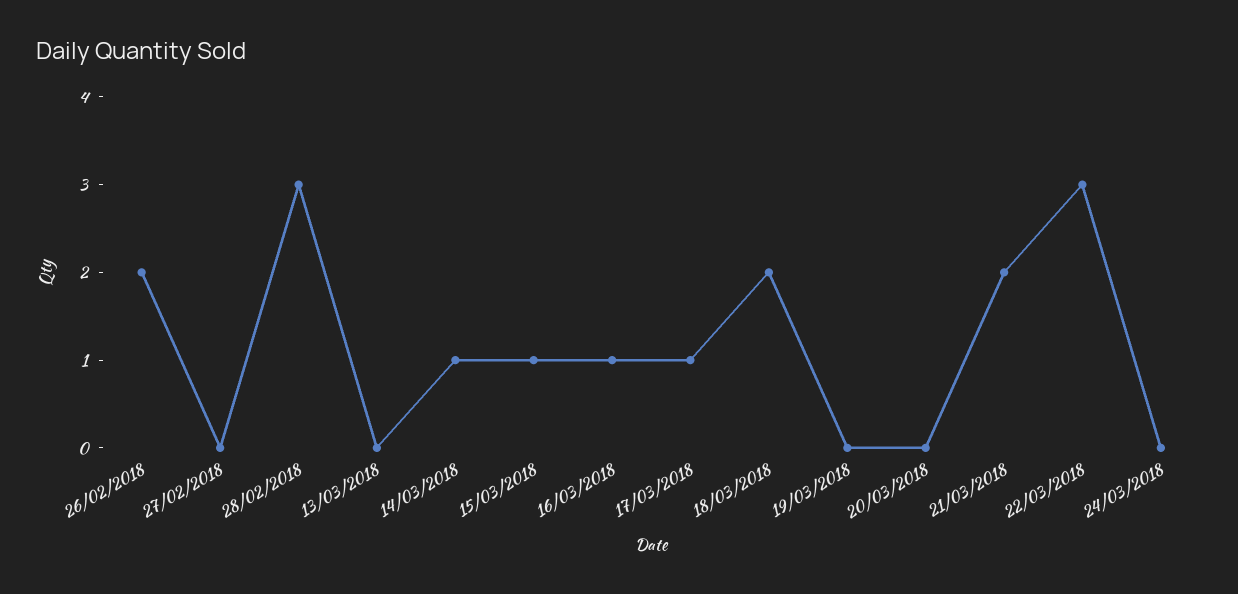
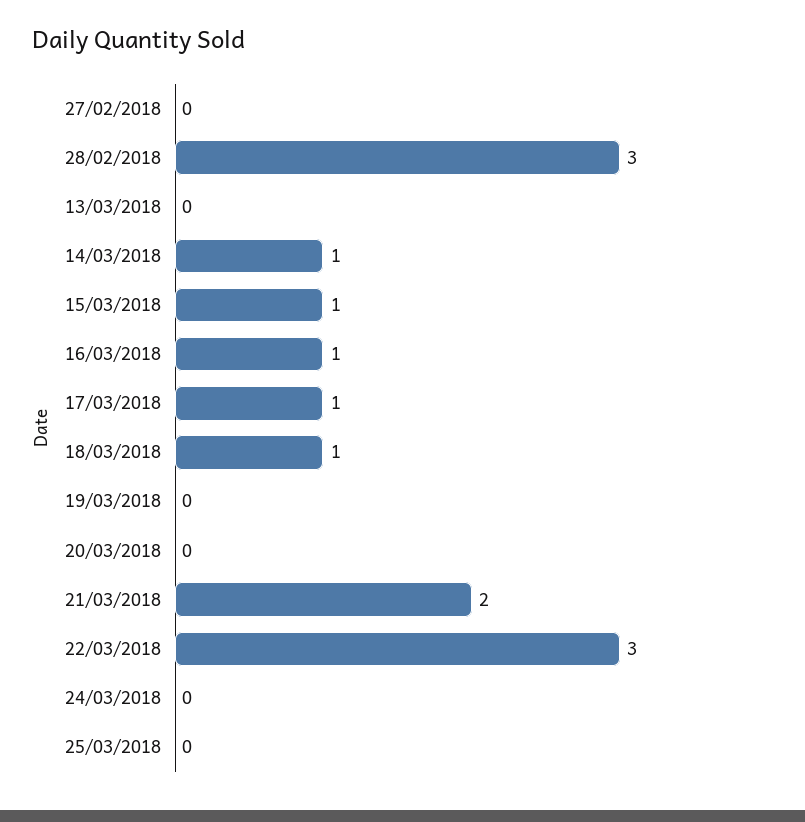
26/02/2018: 2 -> none
18/03/2018: 2 -> 1
25/03/2018: none -> 0

